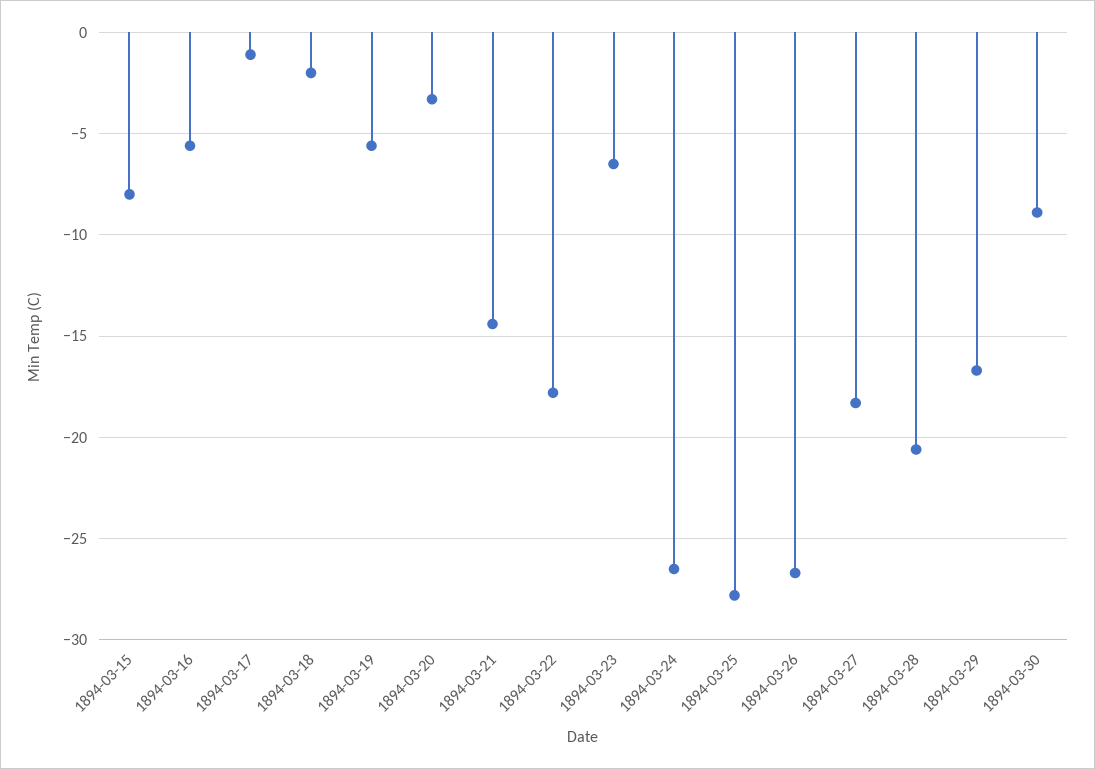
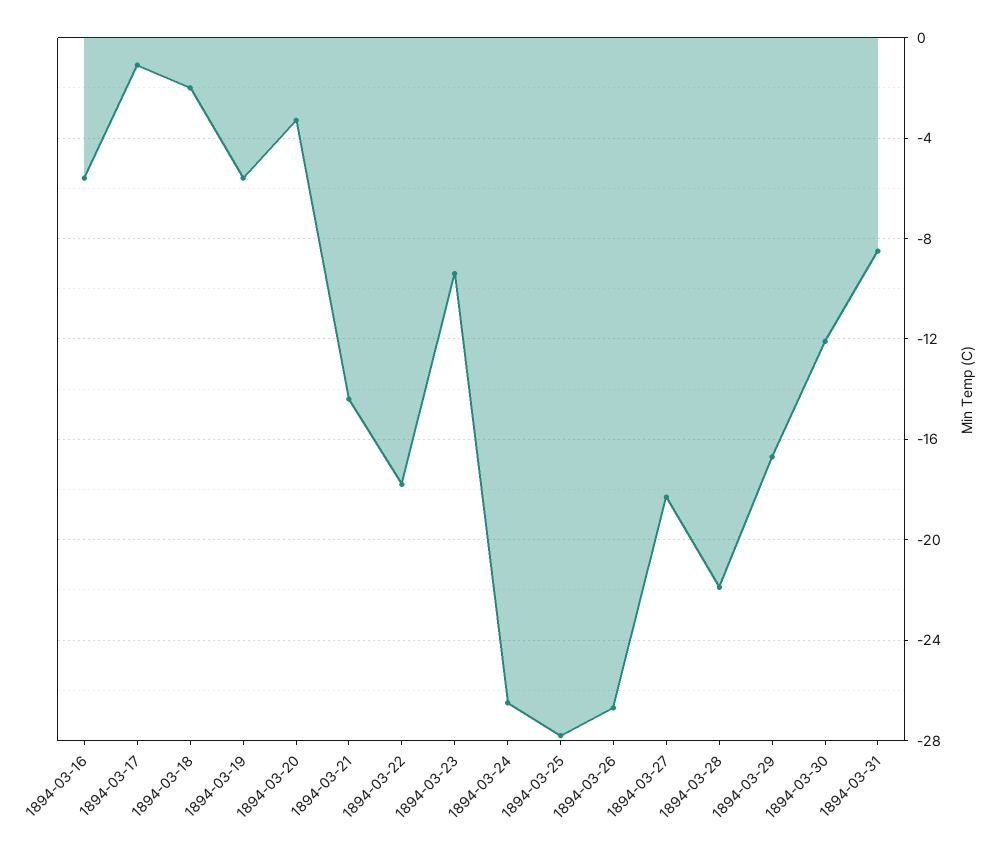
1894-03-15: -8 -> none
1894-03-23: -6.5 -> -9.5
1894-03-28: -20.5 -> -22
1894-03-30: -9 -> -12
1894-03-31: none -> -8.5

